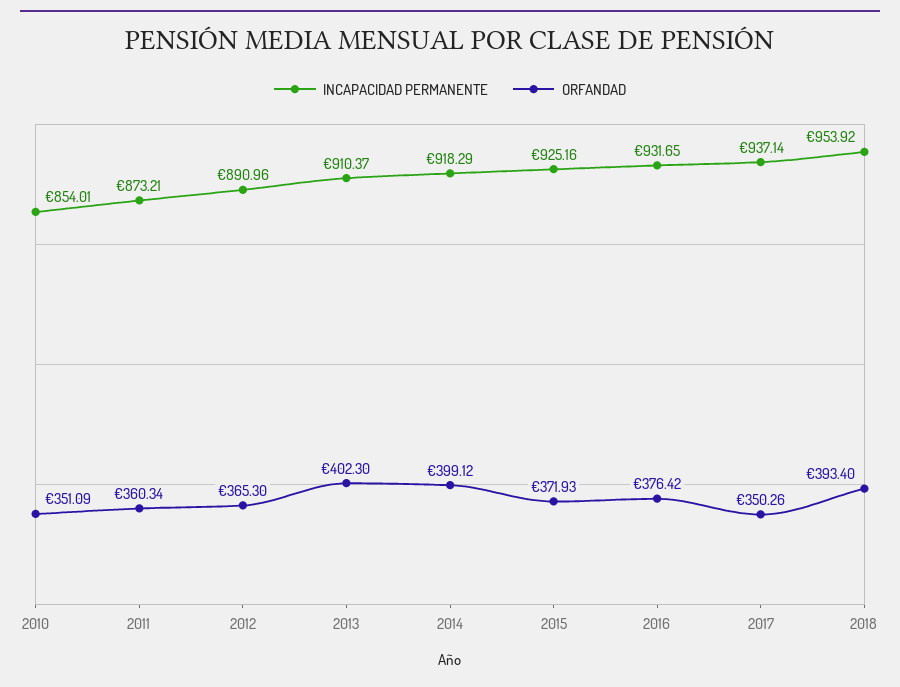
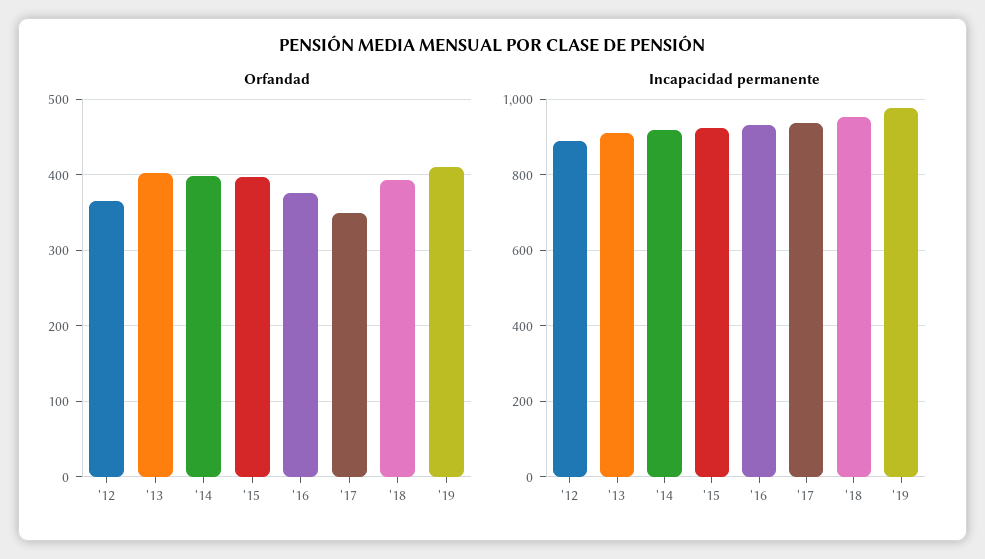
INCAPACIDAD PERMANENTE, 2010: 854.01 -> none
ORFANDAD, 2010: 351.09 -> none
INCAPACIDAD PERMANENTE, 2011: 873.21 -> none
ORFANDAD, 2011: 360.34 -> none
ORFANDAD, 2015: 371.93 -> 400
ORFANDAD, '19: none -> 410
INCAPACIDAD PERMANENTE, '19: none -> 980

